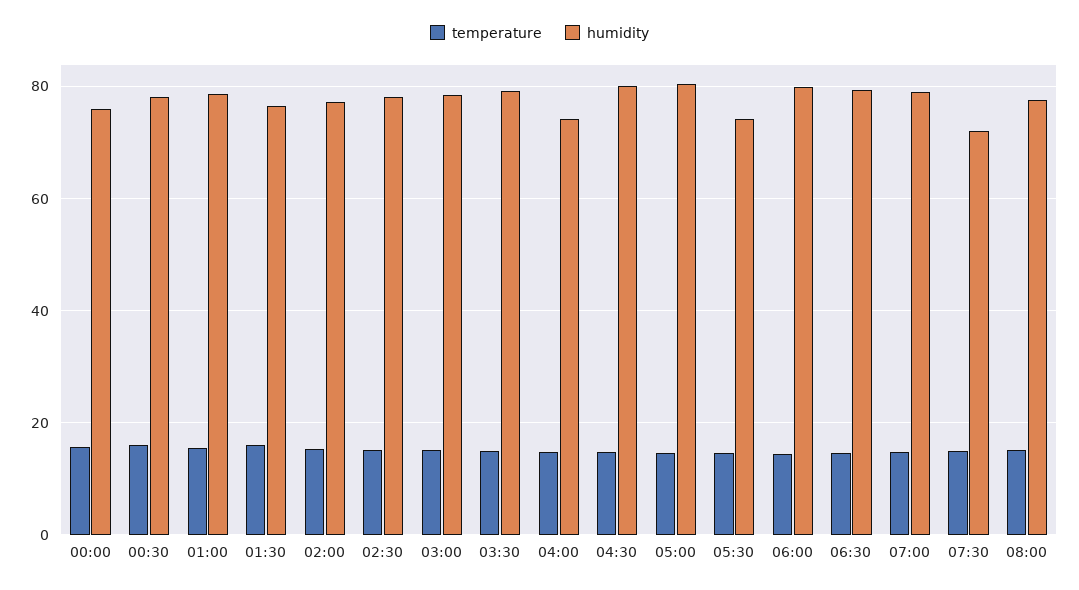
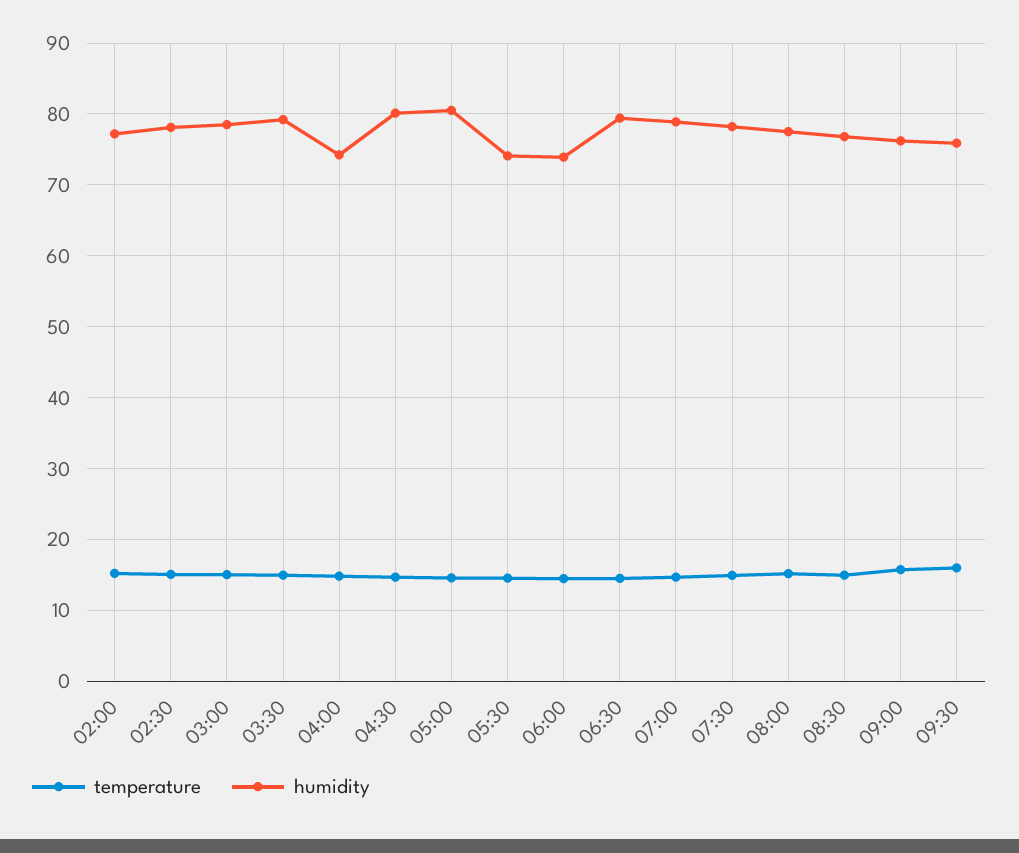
temperature, 00:00: 16 -> none
humidity, 00:00: 76 -> none
temperature, 00:30: 16 -> none
humidity, 00:30: 78 -> none
temperature, 01:00: 16 -> none
humidity, 01:00: 78 -> none
temperature, 01:30: 16 -> none
humidity, 01:30: 76 -> none
humidity, 06:00: 80 -> 74
humidity, 07:30: 72 -> 78
temperature, 08:30: none -> 15
humidity, 08:30: none -> 77
temperature, 09:00: none -> 16
humidity, 09:00: none -> 76
temperature, 09:30: none -> 16
humidity, 09:30: none -> 76

